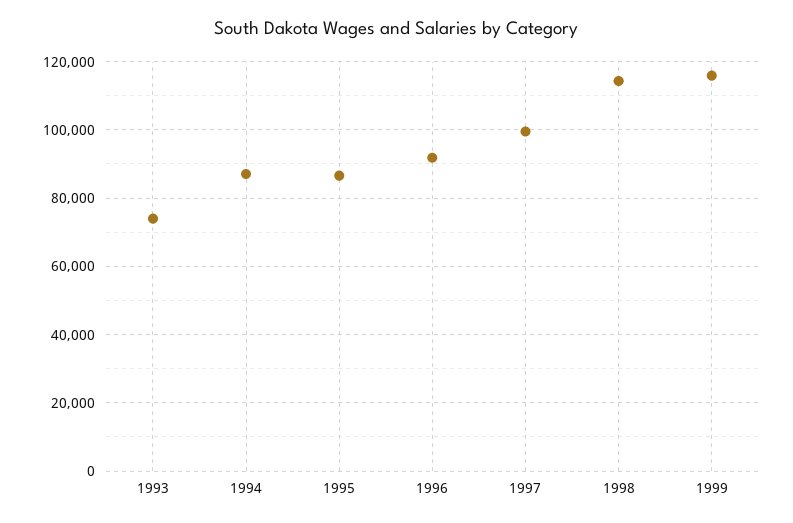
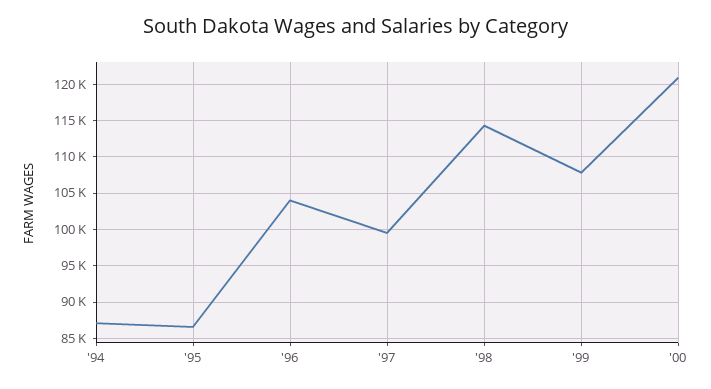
1993: 74000 -> none
1996: 92000 -> 104000
1999: 116000 -> 108000
'00: none -> 121000

